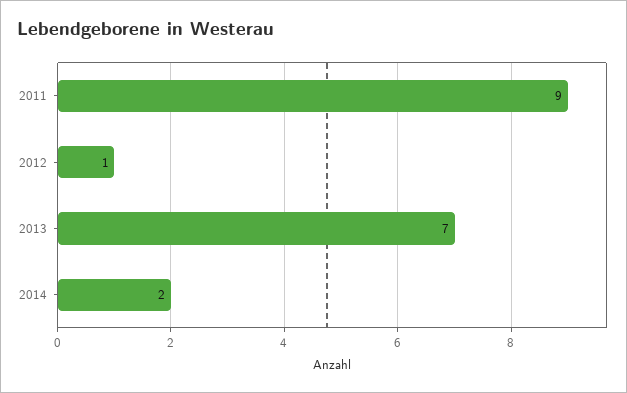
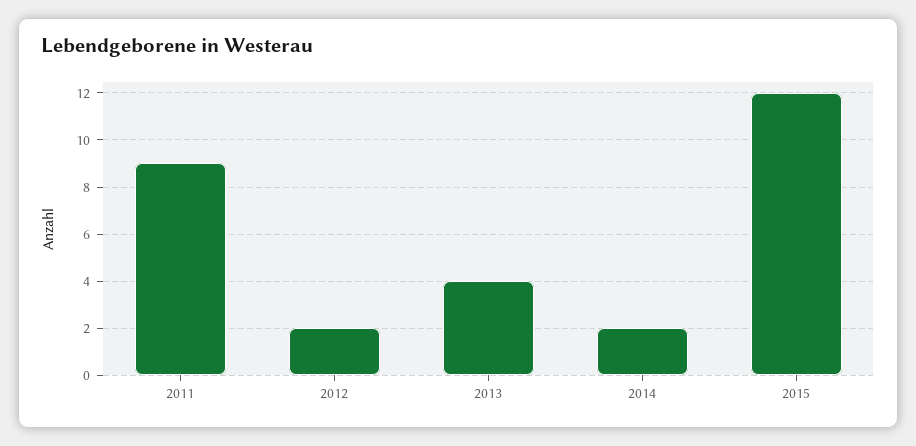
2012: 1 -> 2
2013: 7 -> 4
2015: none -> 12

